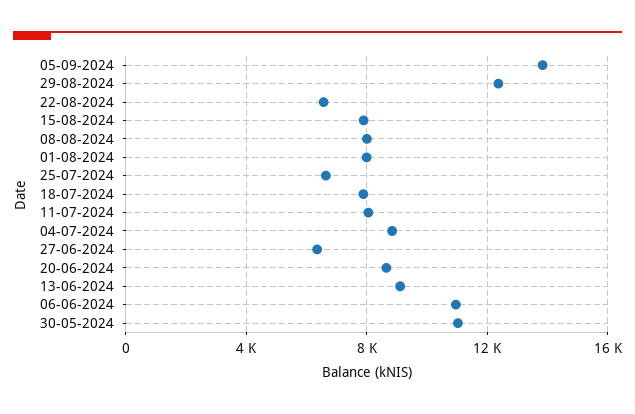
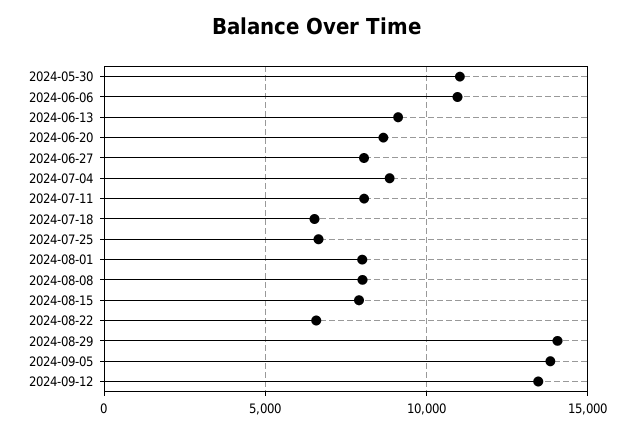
29-08-2024: 12500 -> 14000
18-07-2024: 8000 -> 6500
27-06-2024: 6500 -> 8000
2024-09-12: none -> 13500

